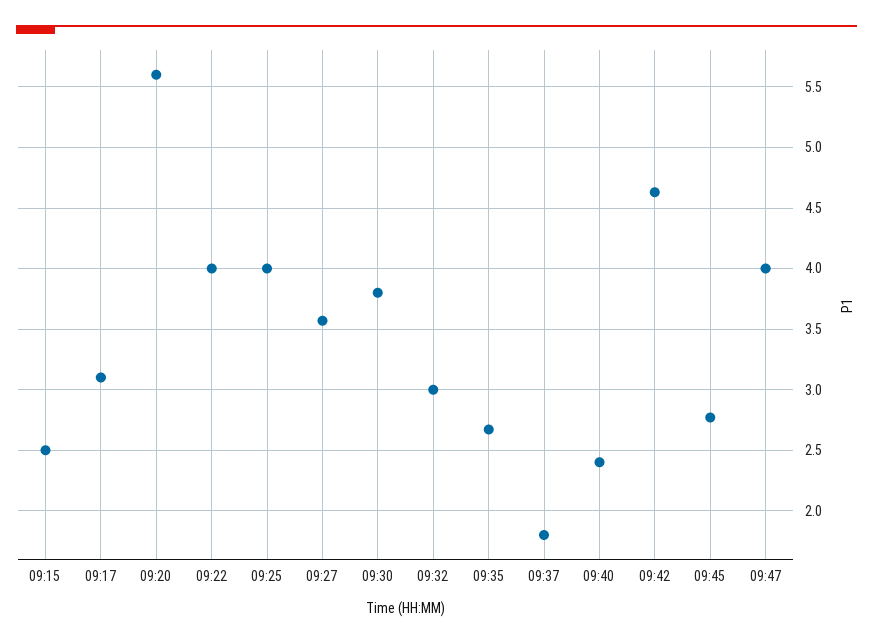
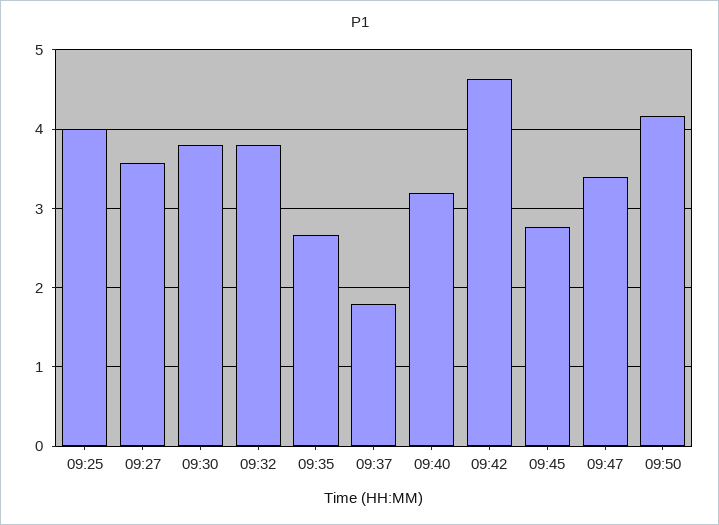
09:15: 2.5 -> none
09:17: 3.1 -> none
09:20: 5.6 -> none
09:22: 4 -> none
09:32: 3 -> 3.8
09:40: 2.4 -> 3.2
09:47: 4 -> 3.4
09:50: none -> 4.2

